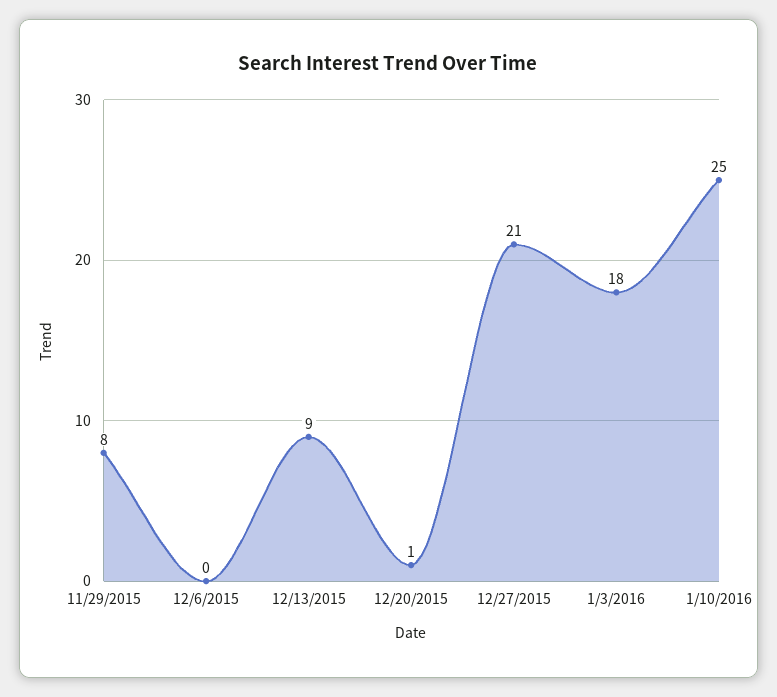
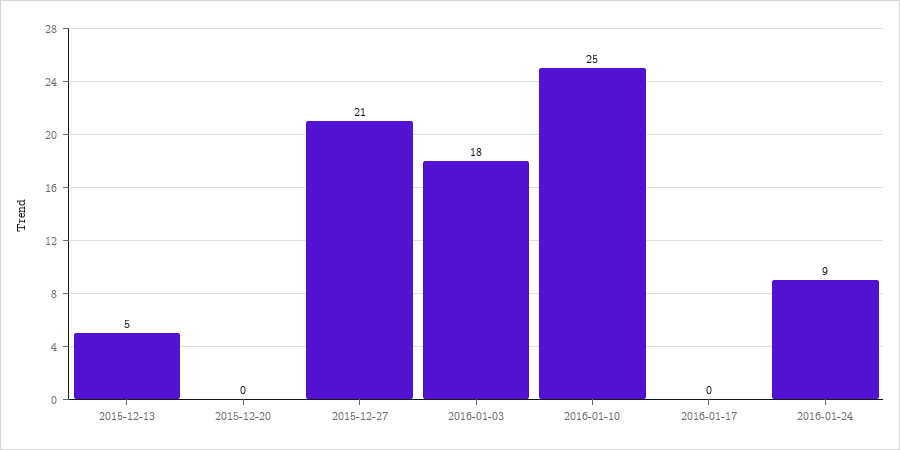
11/29/2015: 8 -> none
12/6/2015: 0 -> none
12/13/2015: 9 -> 5
12/20/2015: 1 -> 0
2016-01-17: none -> 0
2016-01-24: none -> 9

